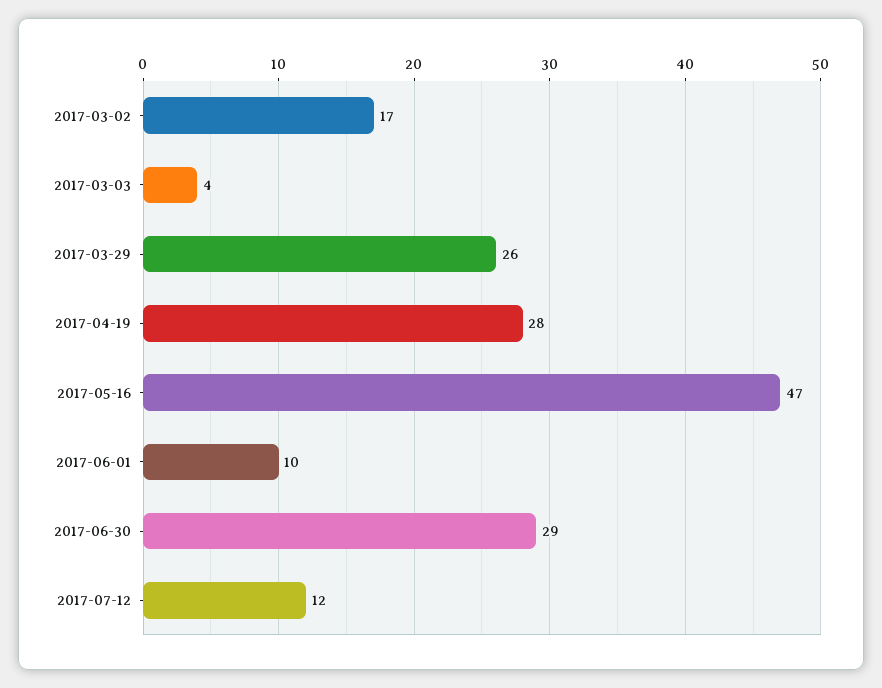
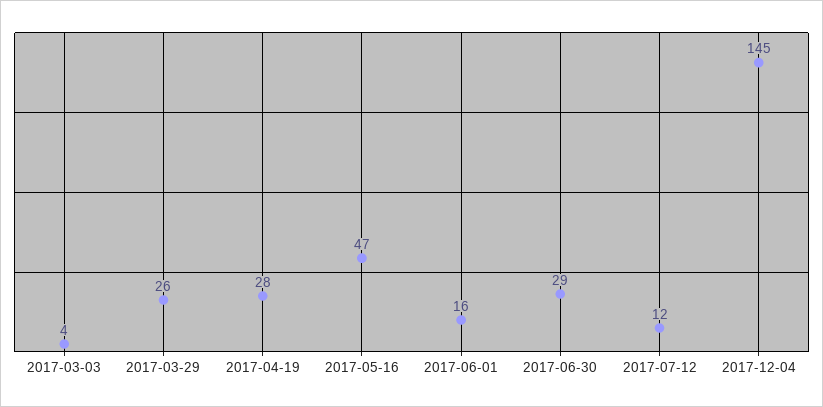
2017-03-02: 17 -> none
2017-06-01: 10 -> 16
2017-12-04: none -> 145

